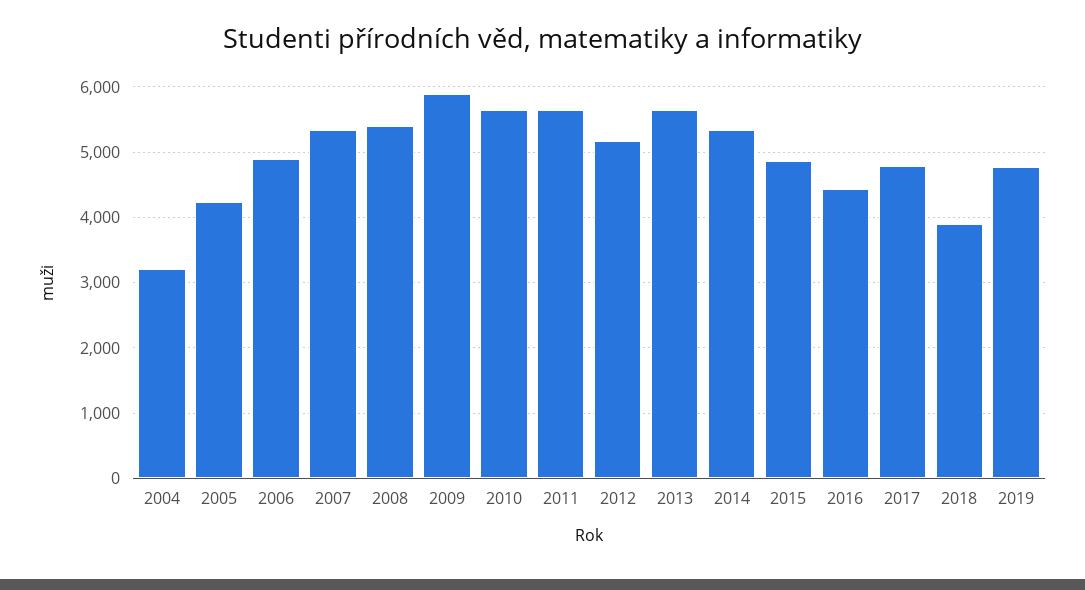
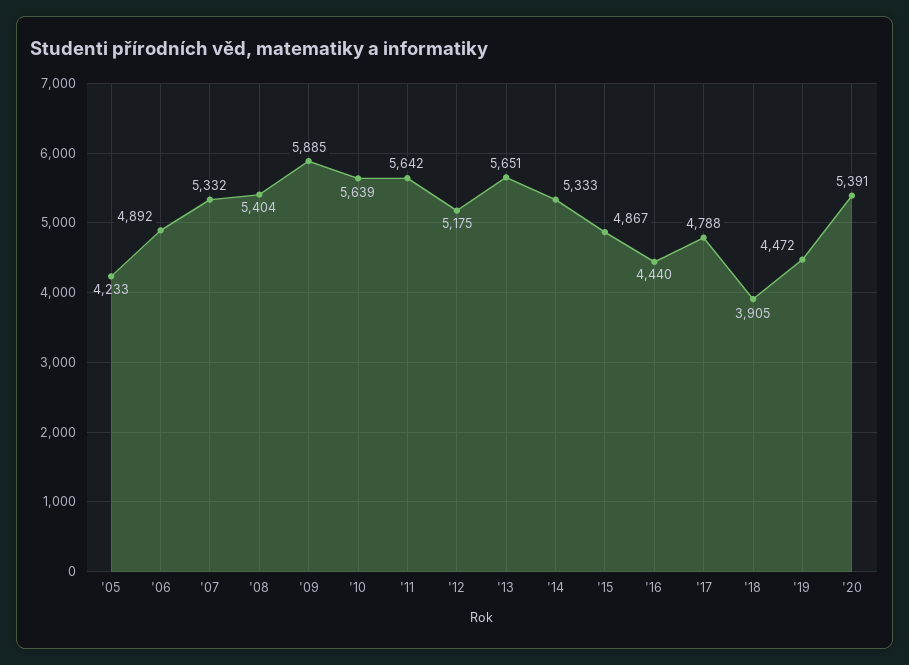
2004: 3200 -> none
2019: 4800 -> 4472
'20: none -> 5391

